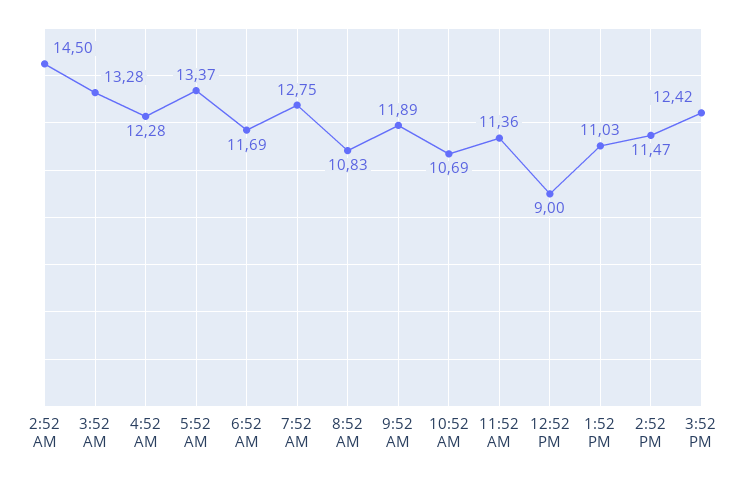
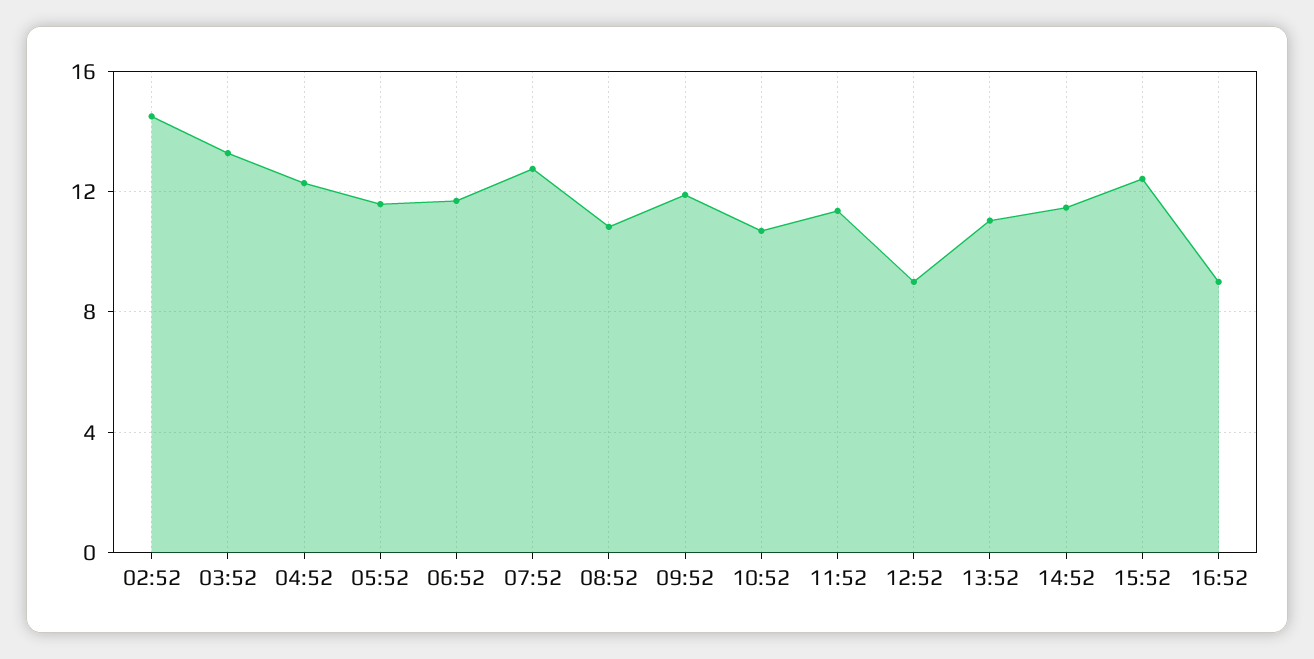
5:52 AM: 13.37 -> 11.5
16:52: none -> 9

